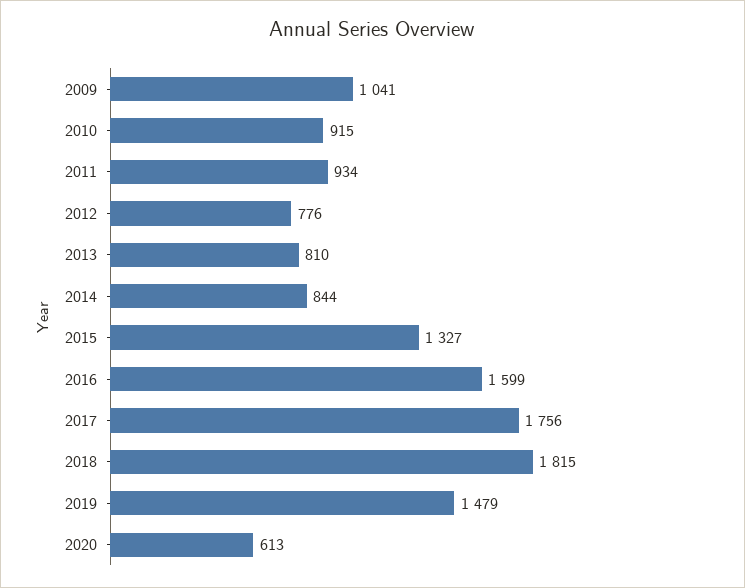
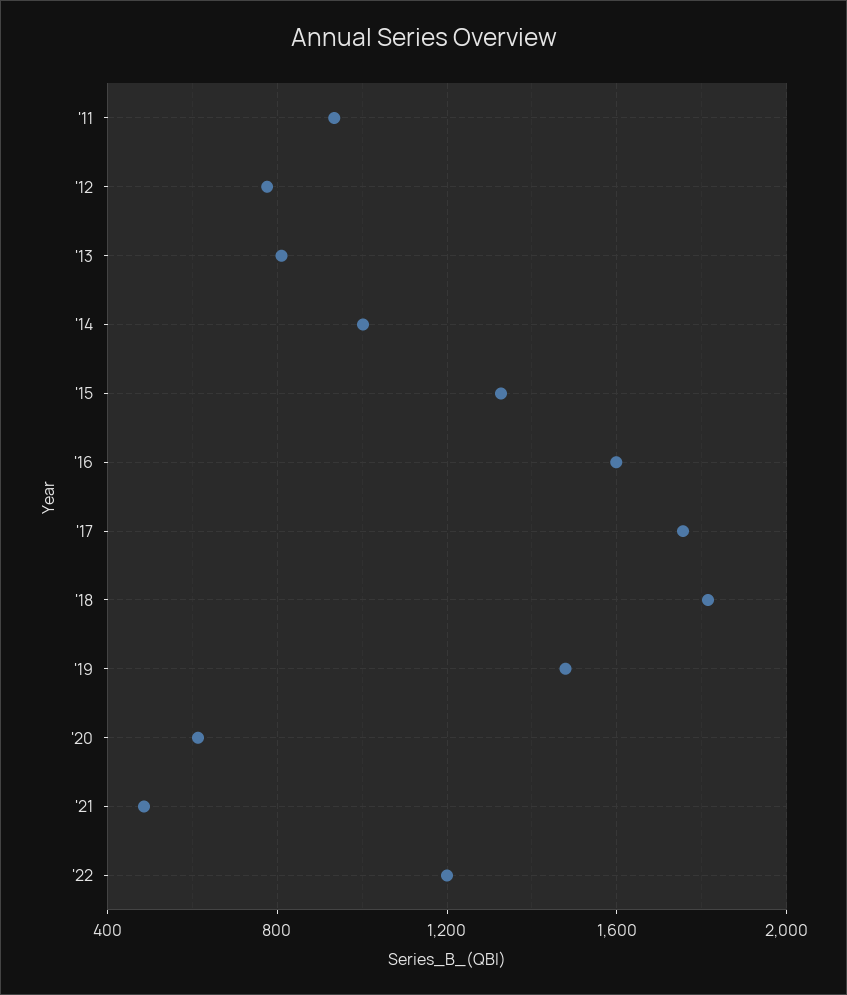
2009: 1041 -> none
2010: 915 -> none
2014: 844 -> 1000
'21: none -> 500
'22: none -> 1200

